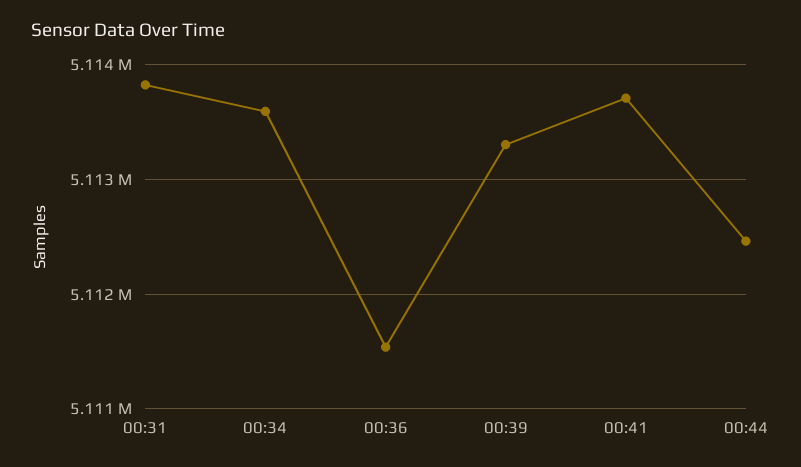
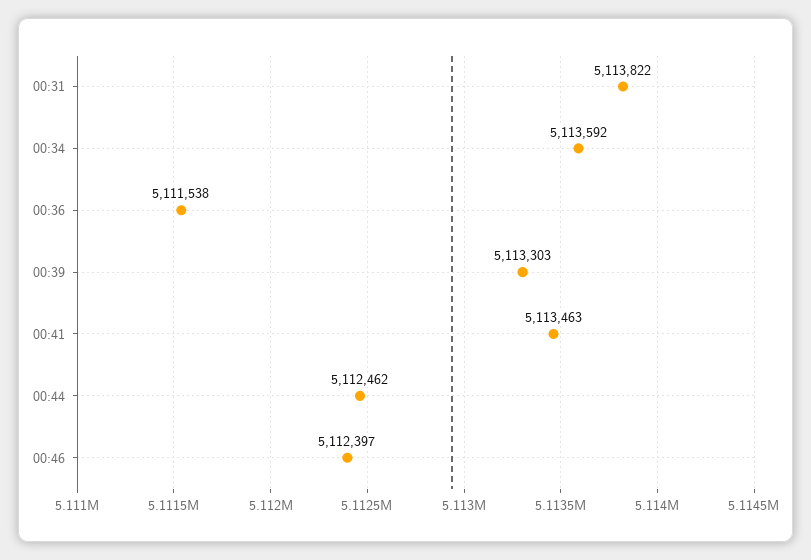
00:41: 5113700 -> 5113463
00:46: none -> 5112397

